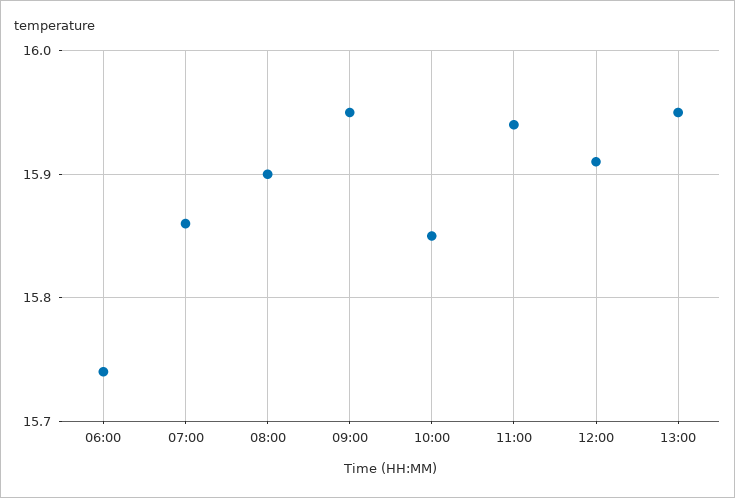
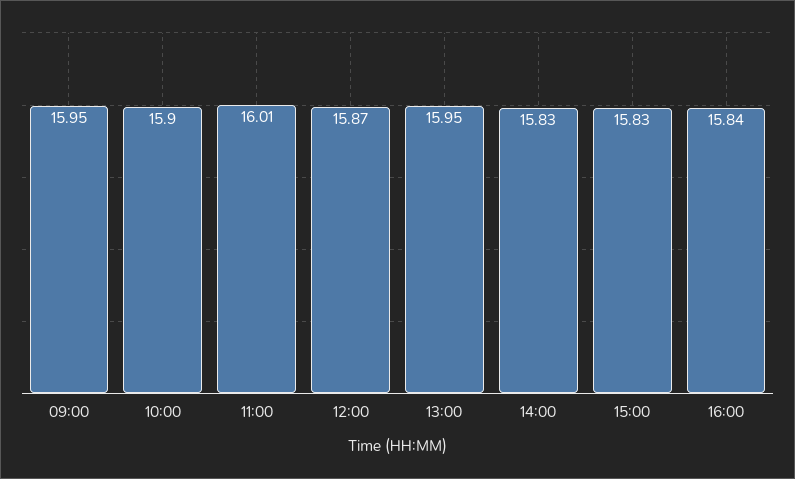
06:00: 15.74 -> none
07:00: 15.86 -> none
08:00: 15.9 -> none
10:00: 15.85 -> 15.9
11:00: 15.94 -> 16.01
12:00: 15.91 -> 15.87
14:00: none -> 15.83
15:00: none -> 15.83
16:00: none -> 15.84

